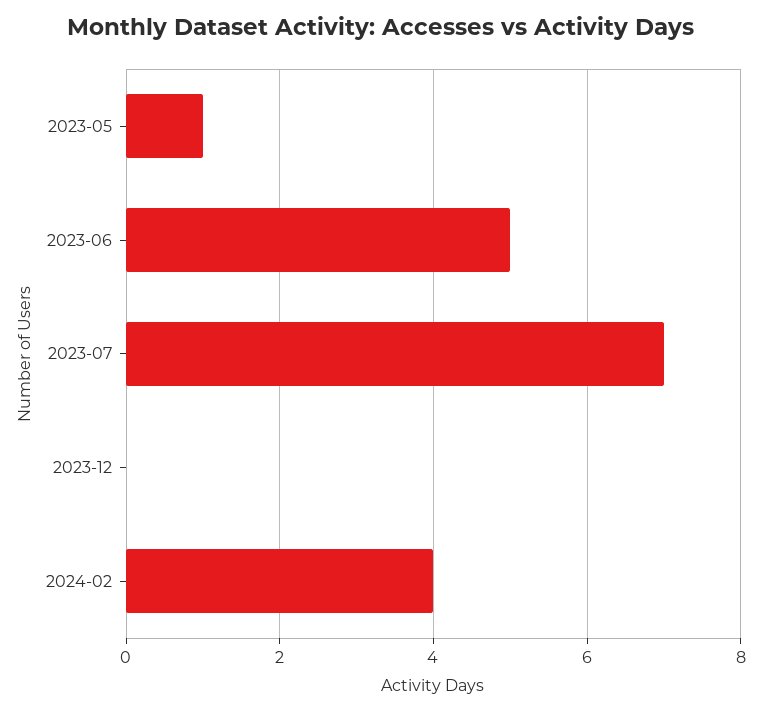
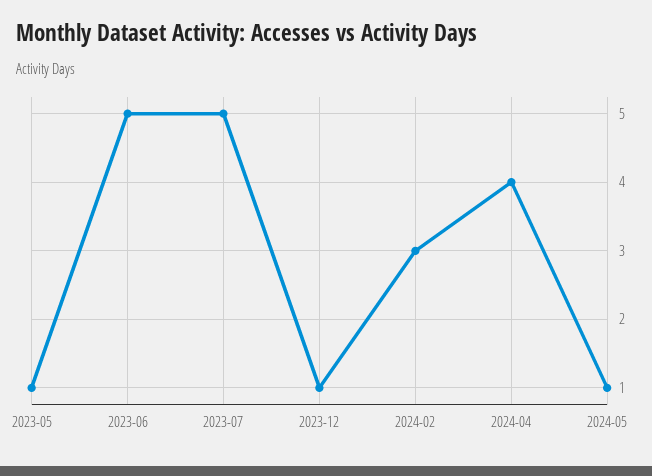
2023-07: 7 -> 5
2023-12: 0 -> 1
2024-02: 4 -> 3
2024-04: none -> 4
2024-05: none -> 1

